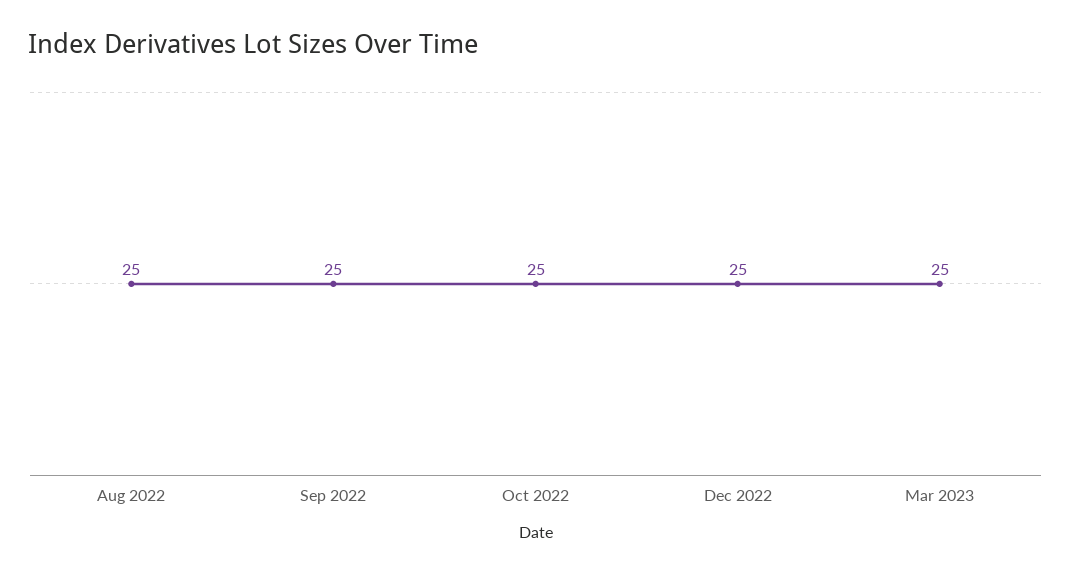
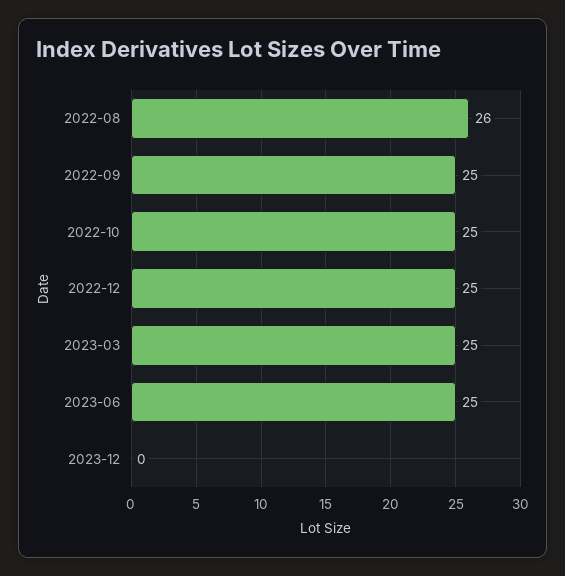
Aug 2022: 25 -> 26
2023-06: none -> 25
2023-12: none -> 0

